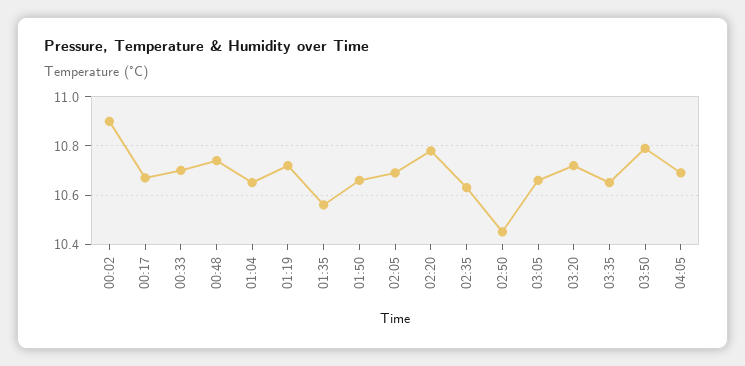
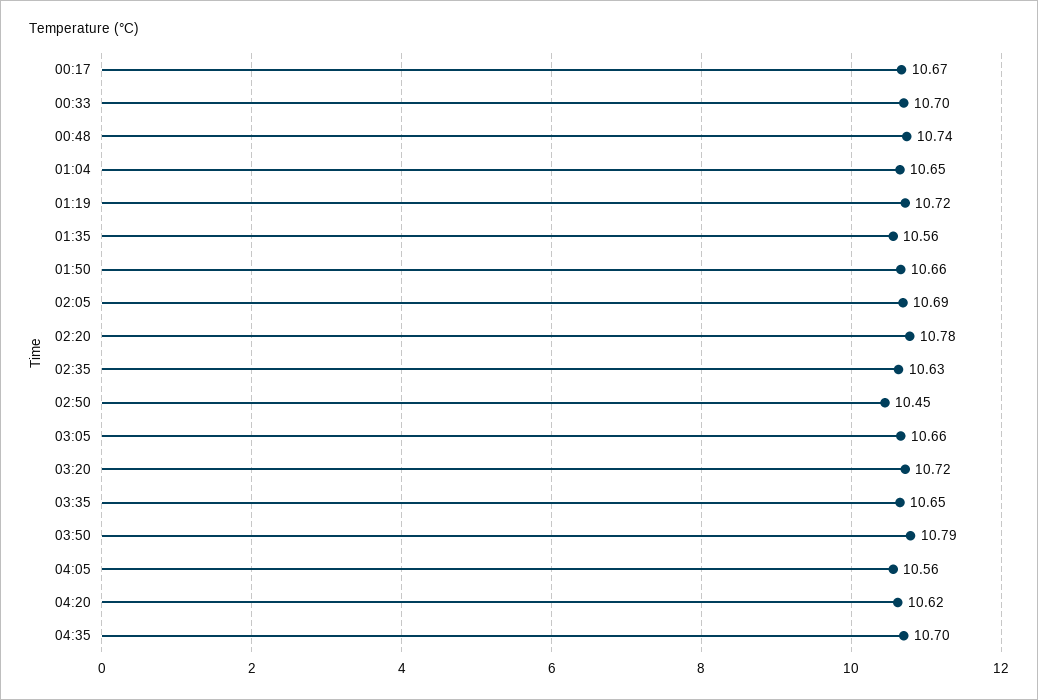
00:02: 10.9 -> none
04:05: 10.7 -> 10.56
04:20: none -> 10.62
04:35: none -> 10.7

